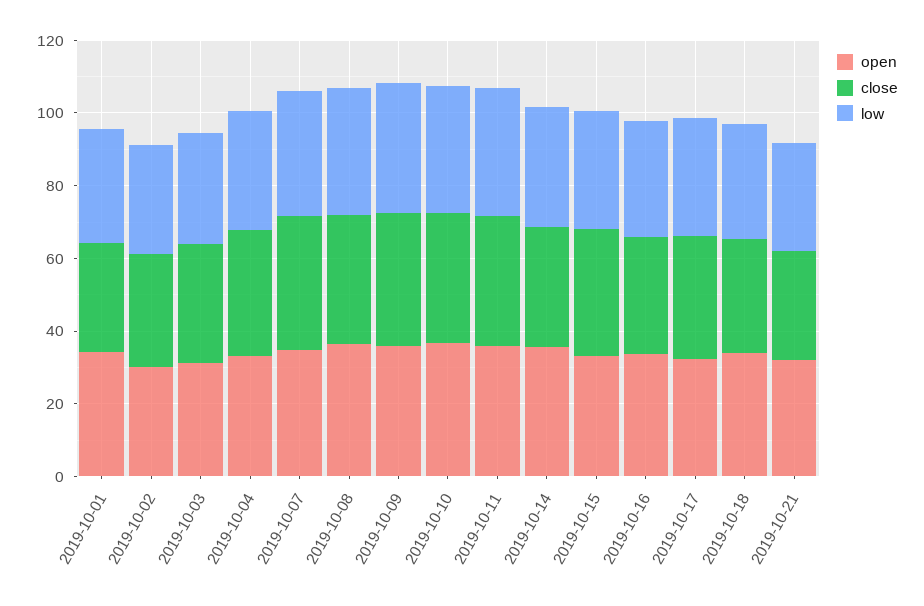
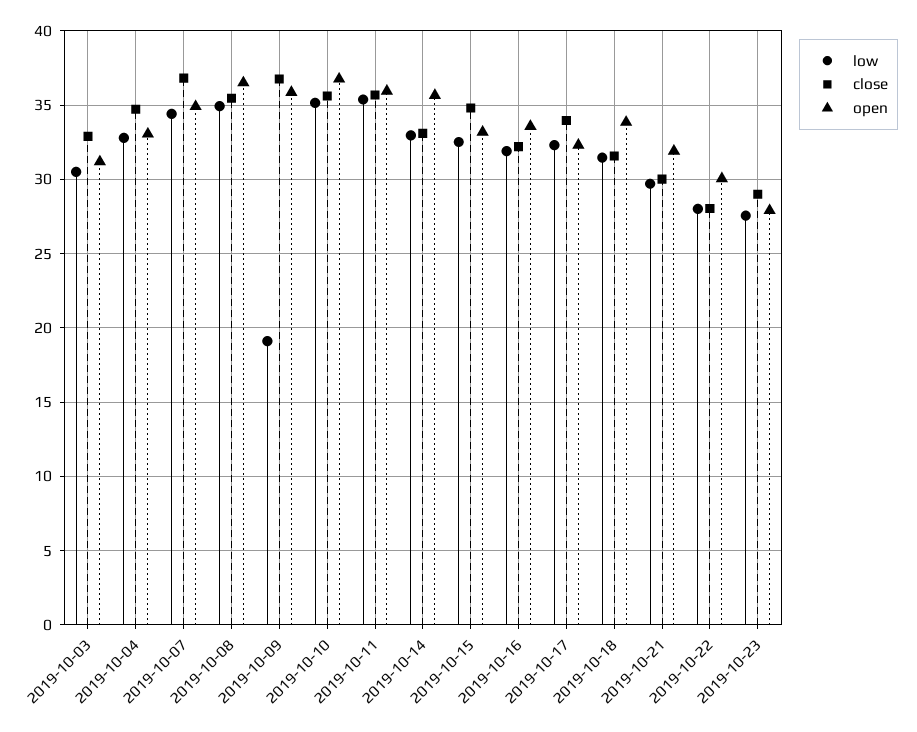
open, 2019-10-01: 35 -> none
close, 2019-10-01: 30 -> none
low, 2019-10-01: 30 -> none
open, 2019-10-02: 30 -> none
close, 2019-10-02: 30 -> none
low, 2019-10-02: 30 -> none
low, 2019-10-09: 35 -> 19
low, 2019-10-22: none -> 28
close, 2019-10-22: none -> 28
open, 2019-10-22: none -> 30
low, 2019-10-23: none -> 27.5
close, 2019-10-23: none -> 29
open, 2019-10-23: none -> 28

